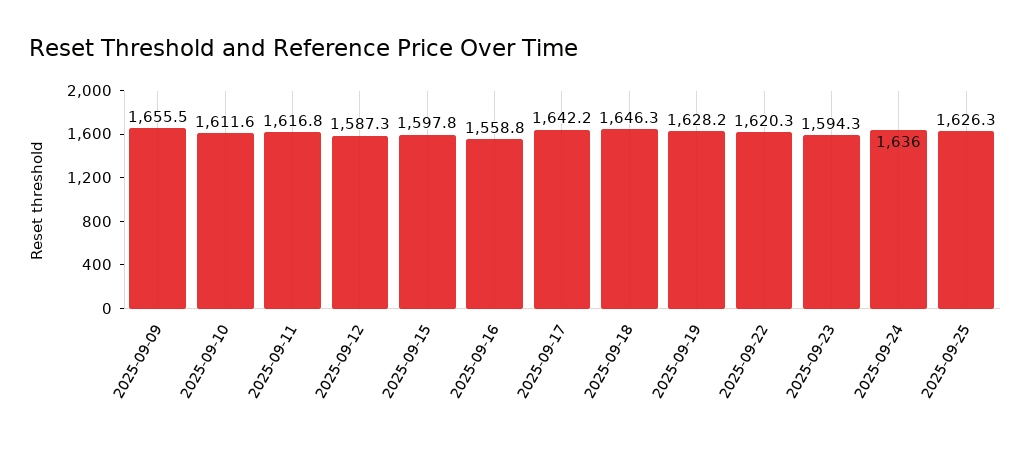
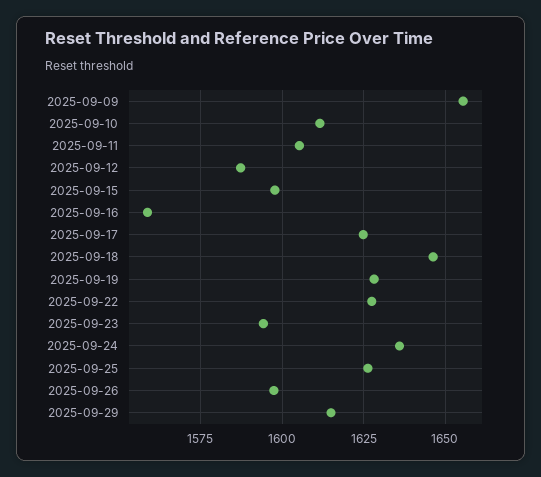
2025-09-11: 1616.8 -> 1605
2025-09-17: 1642.2 -> 1625
2025-09-22: 1620.3 -> 1627.5
2025-09-26: none -> 1597.5
2025-09-29: none -> 1615

